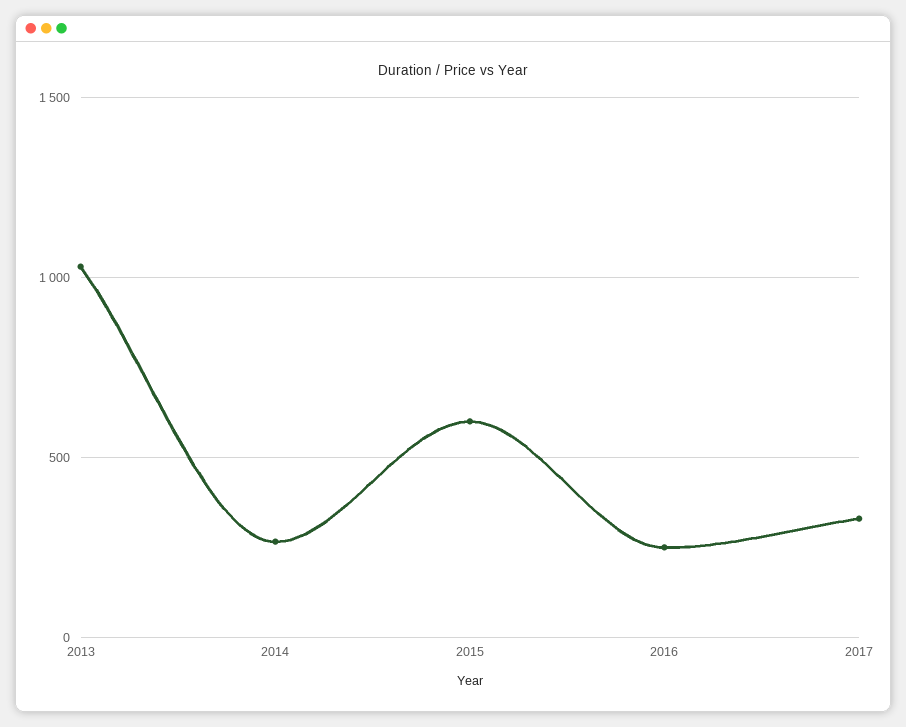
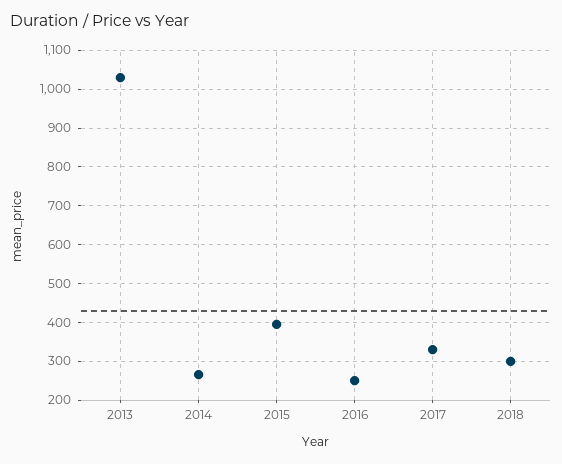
2015: 600 -> 400
2018: none -> 300

